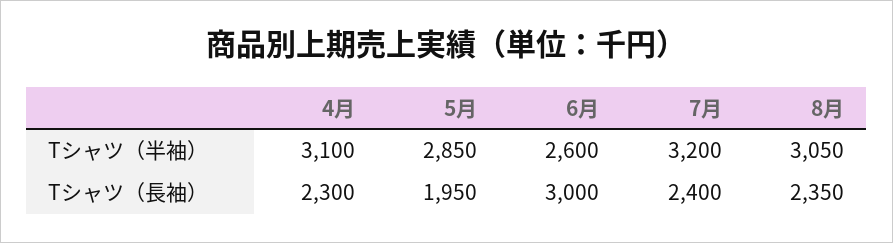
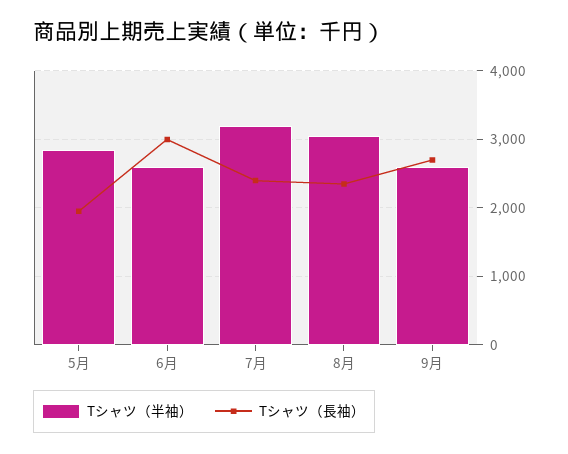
Tシャツ（半袖）, 4月: 3100 -> none
Tシャツ（長袖）, 4月: 2300 -> none
Tシャツ（半袖）, 9月: none -> 2600
Tシャツ（長袖）, 9月: none -> 2700

